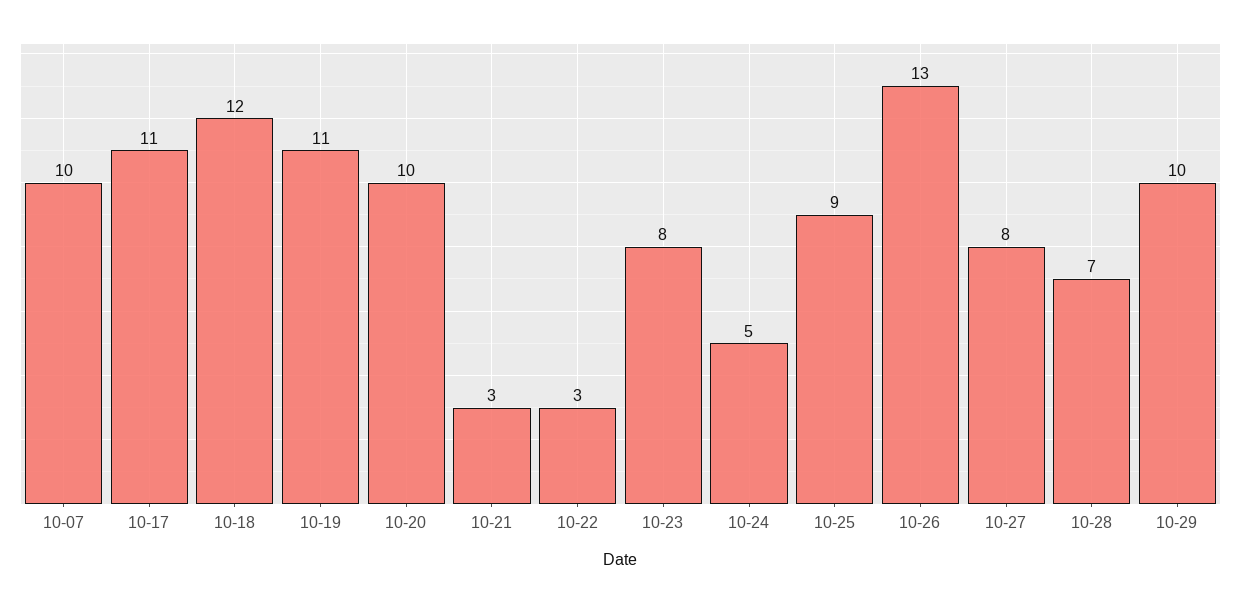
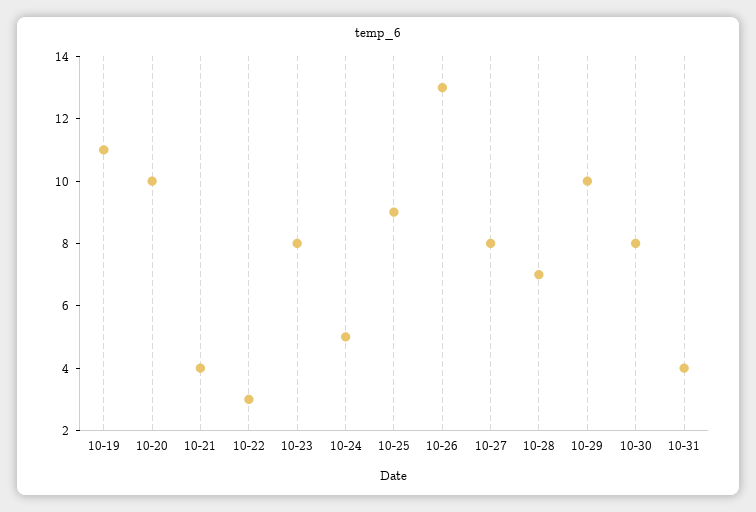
10-07: 10 -> none
10-17: 11 -> none
10-18: 12 -> none
10-21: 3 -> 4
10-30: none -> 8
10-31: none -> 4

